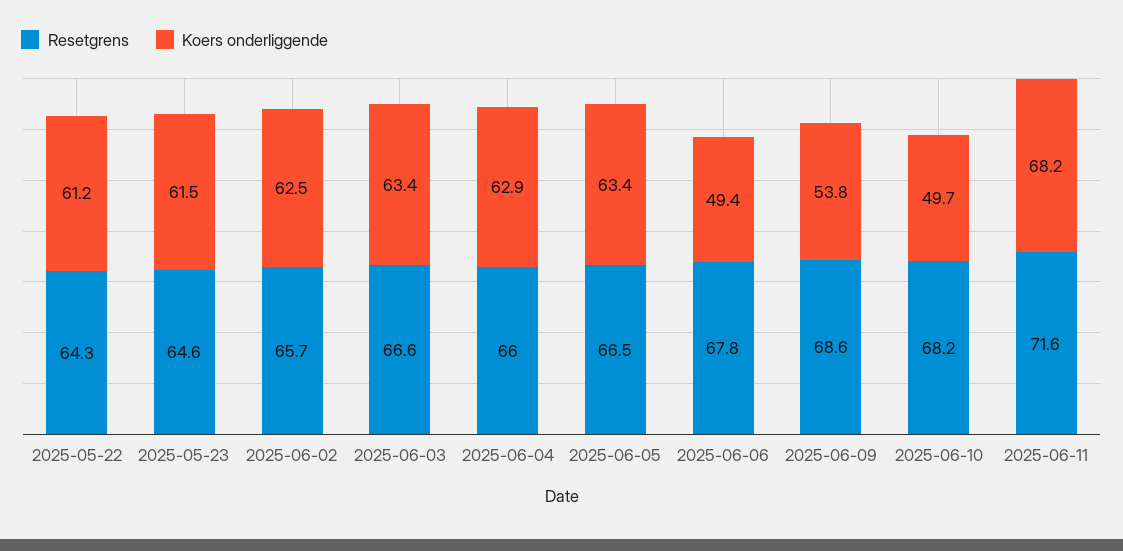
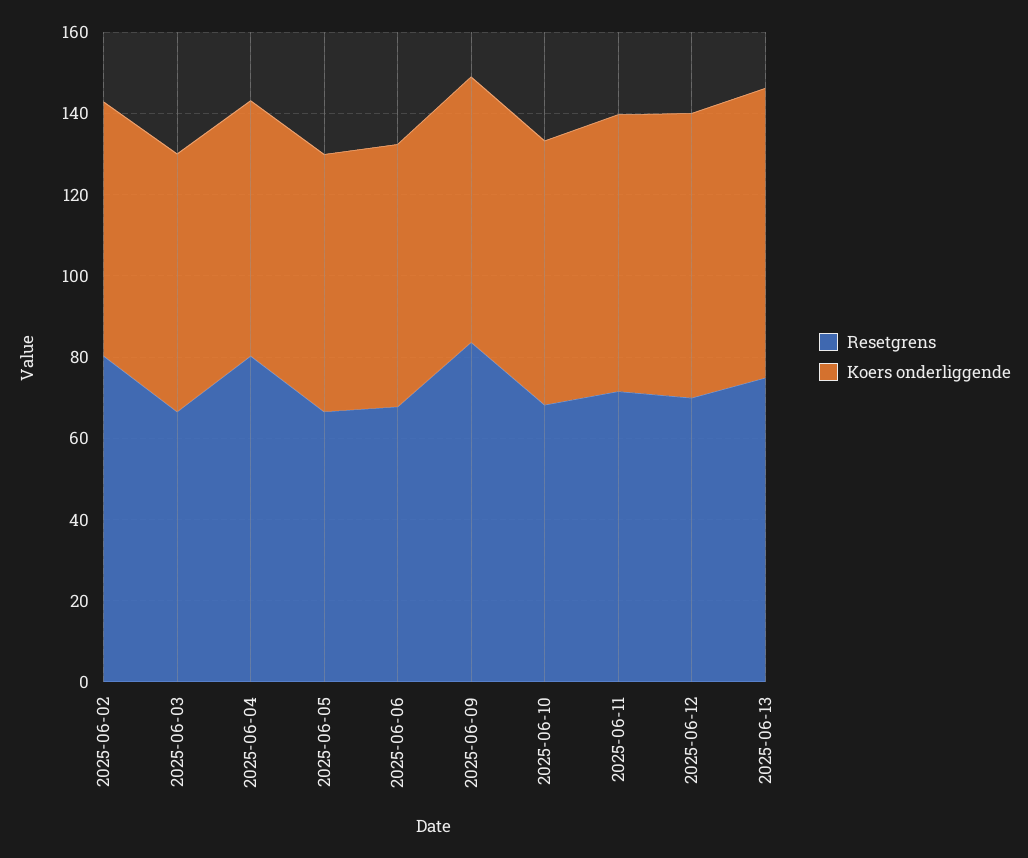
Resetgrens, 2025-05-22: 64.3 -> none
Koers onderliggende, 2025-05-22: 61.2 -> none
Resetgrens, 2025-05-23: 64.6 -> none
Koers onderliggende, 2025-05-23: 61.5 -> none
Resetgrens, 2025-06-02: 65.7 -> 80
Resetgrens, 2025-06-04: 66 -> 80
Koers onderliggende, 2025-06-06: 49.4 -> 65
Resetgrens, 2025-06-09: 68.6 -> 85
Koers onderliggende, 2025-06-09: 53.8 -> 65
Koers onderliggende, 2025-06-10: 49.7 -> 65
Resetgrens, 2025-06-12: none -> 70
Koers onderliggende, 2025-06-12: none -> 70
Resetgrens, 2025-06-13: none -> 75
Koers onderliggende, 2025-06-13: none -> 70

